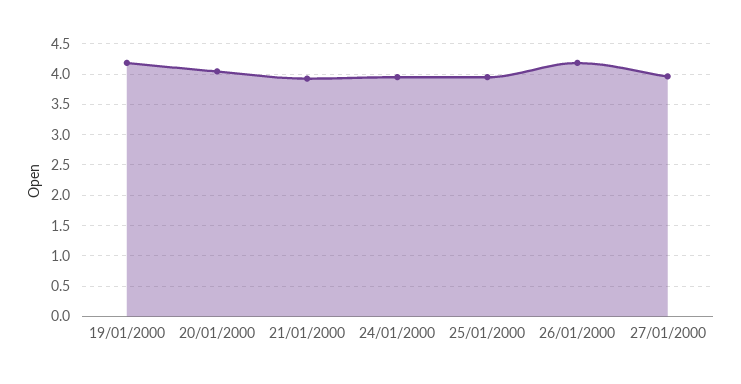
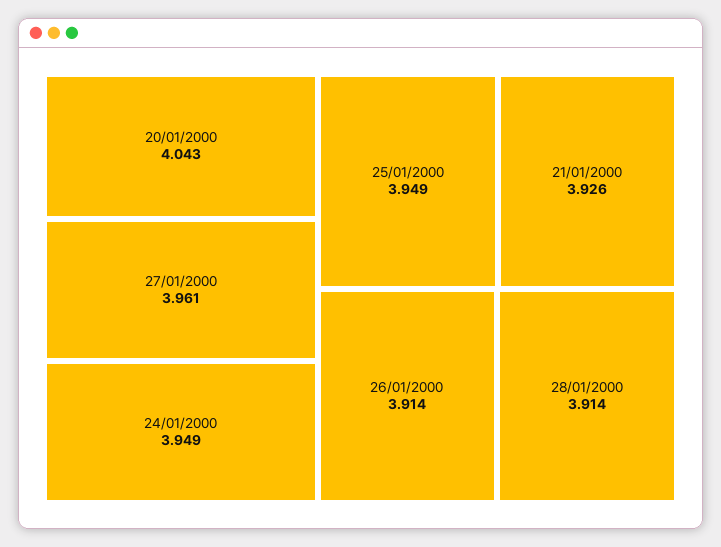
19/01/2000: 4.2 -> none
26/01/2000: 4.2 -> 3.914
28/01/2000: none -> 3.914

